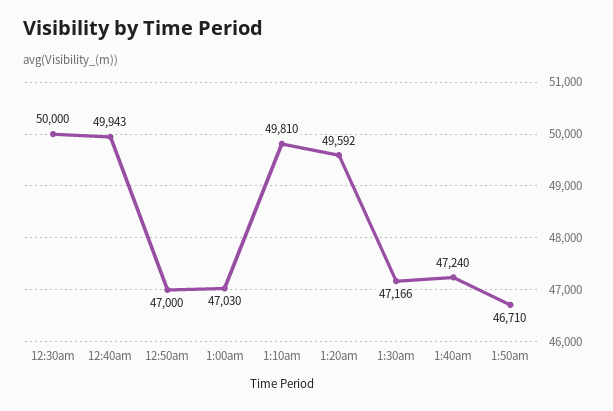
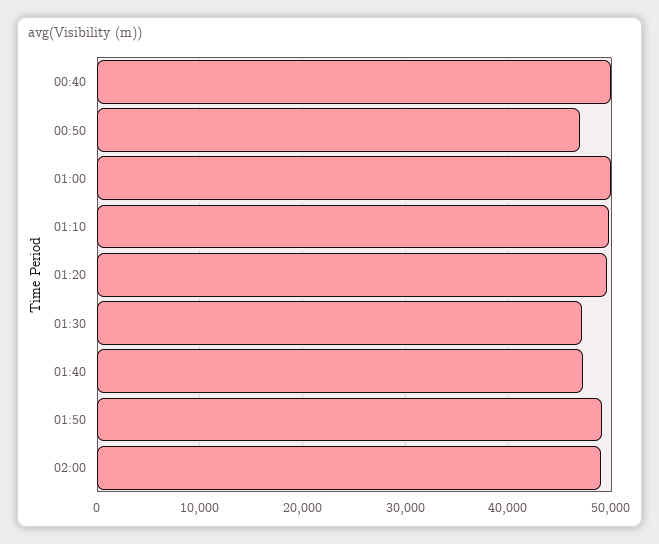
12:30am: 50000 -> none
1:00am: 47030 -> 50000
1:50am: 46710 -> 49000
02:00: none -> 49000

